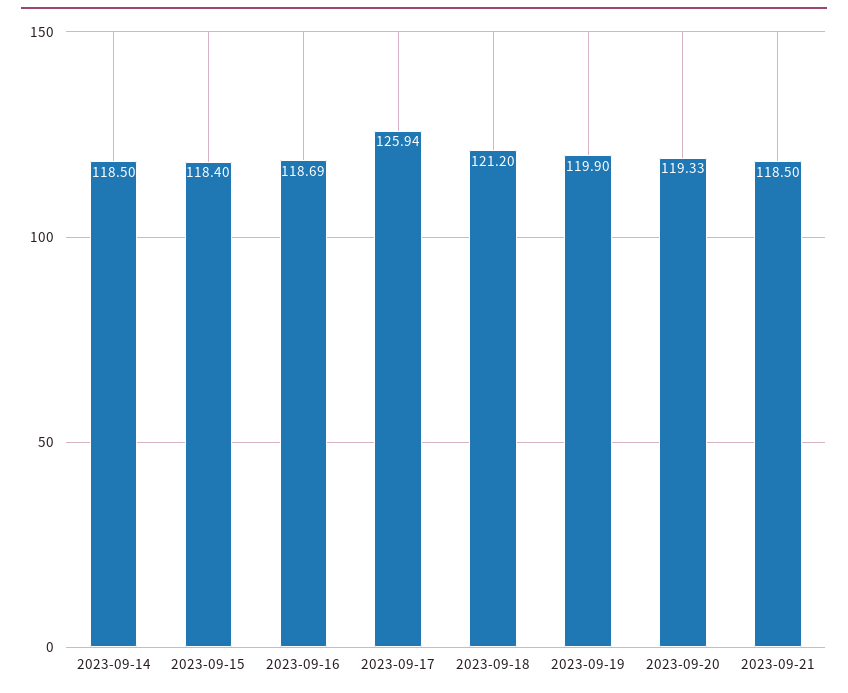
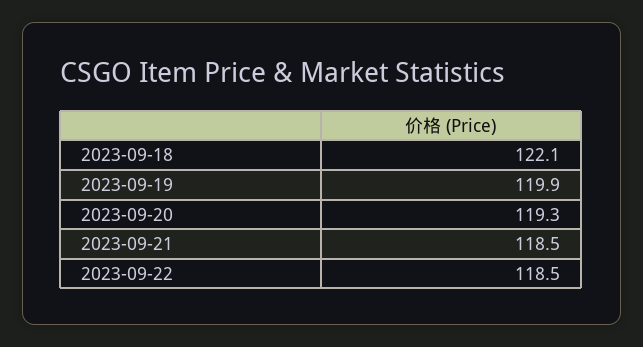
2023-09-14: 118.5 -> none
2023-09-15: 118.4 -> none
2023-09-16: 118.69 -> none
2023-09-17: 125.94 -> none
2023-09-18: 121.2 -> 122.1
2023-09-22: none -> 118.5

